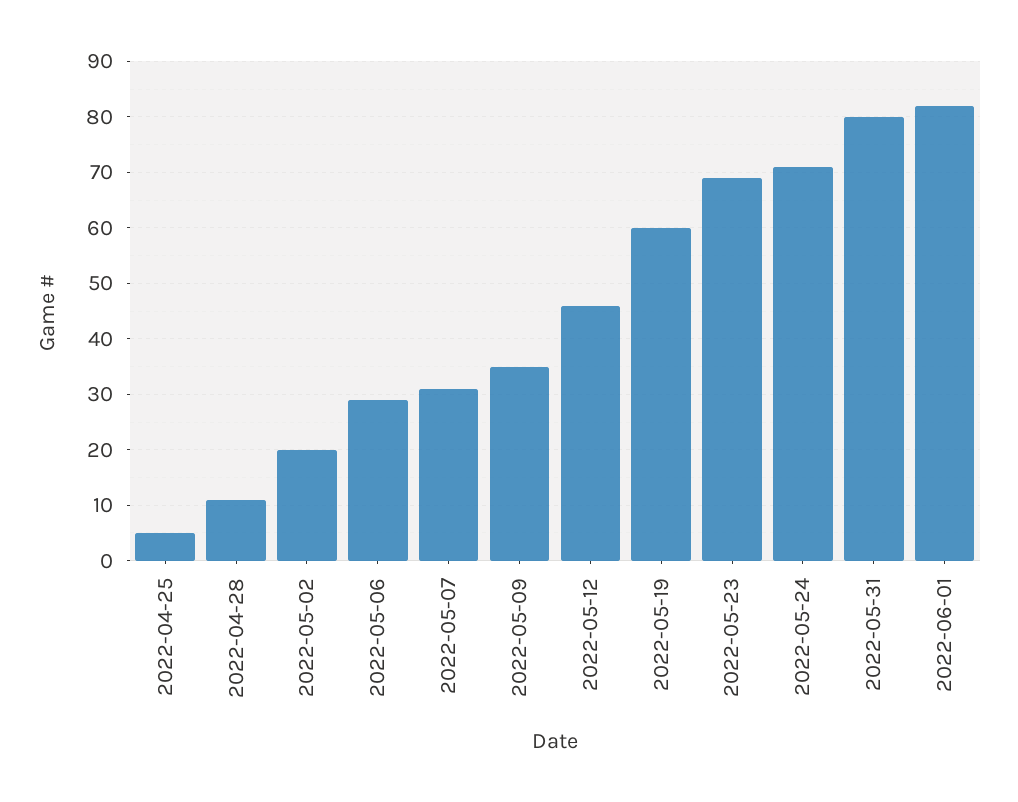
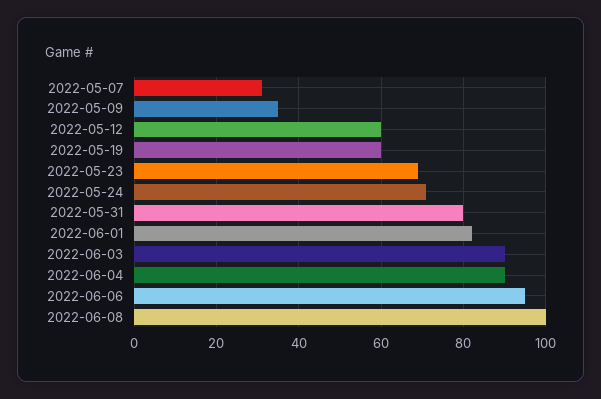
2022-04-25: 5 -> none
2022-04-28: 10 -> none
2022-05-02: 20 -> none
2022-05-06: 30 -> none
2022-05-12: 45 -> 60
2022-06-03: none -> 90
2022-06-04: none -> 90
2022-06-06: none -> 95
2022-06-08: none -> 100

